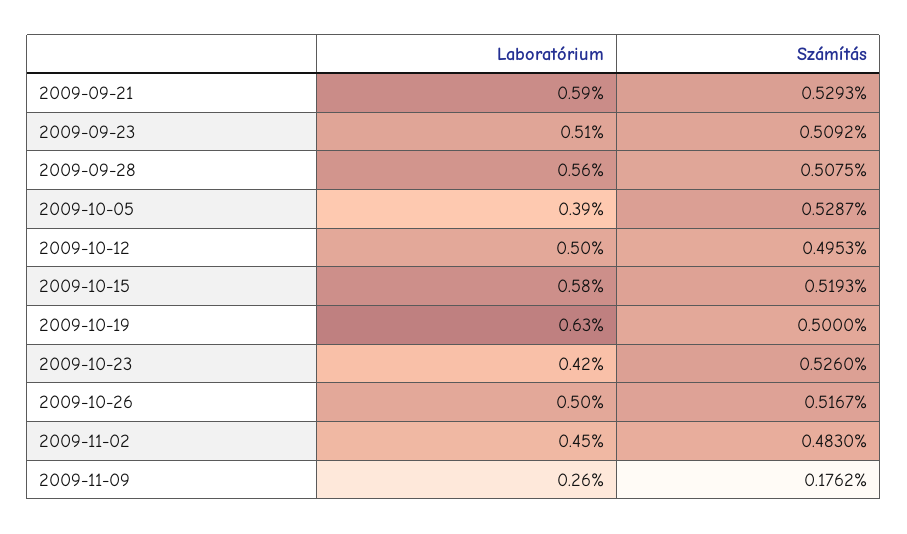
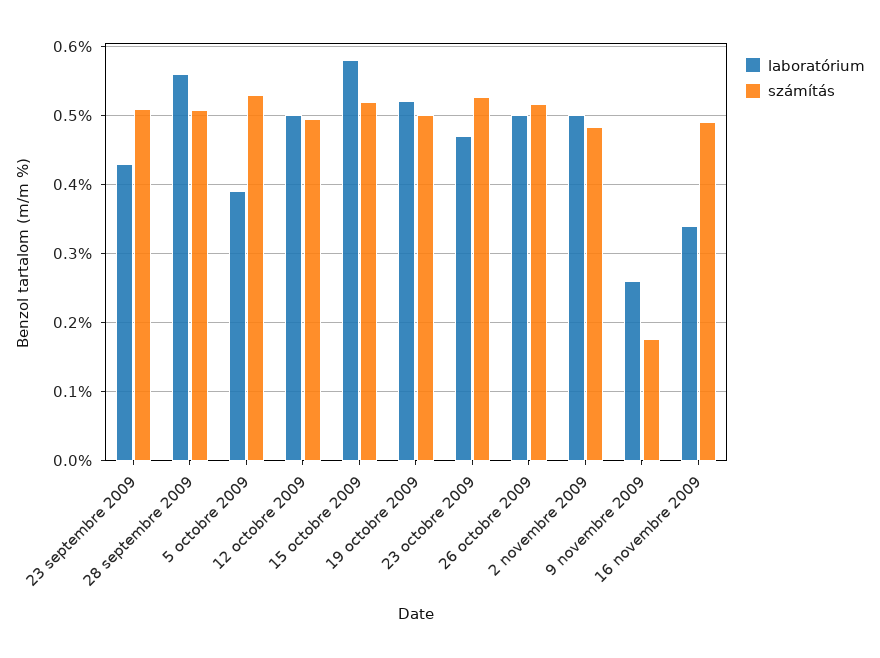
Laboratórium, 2009-09-21: 0.59 -> none
Számítás, 2009-09-21: 0.5293 -> none
Laboratórium, 2009-09-23: 0.51 -> 0.43
Laboratórium, 2009-10-19: 0.63 -> 0.52
Laboratórium, 2009-10-23: 0.42 -> 0.47
Laboratórium, 2009-11-02: 0.45 -> 0.5
Laboratórium, 16 novembre 2009: none -> 0.34
Számítás, 16 novembre 2009: none -> 0.49

